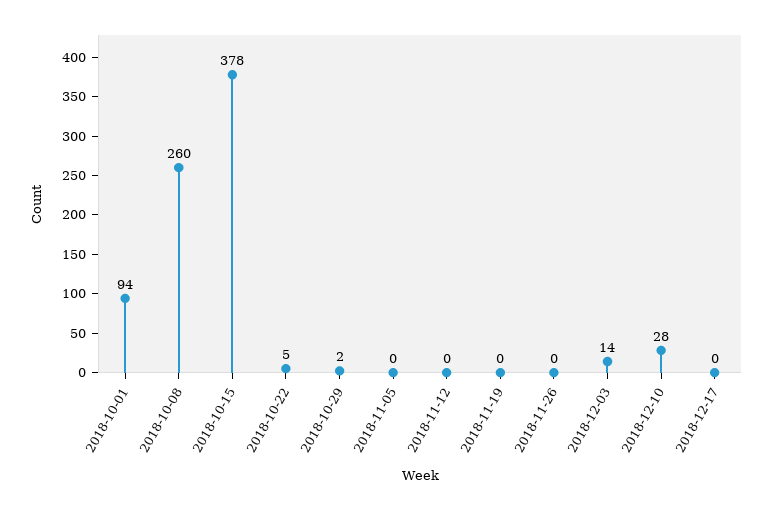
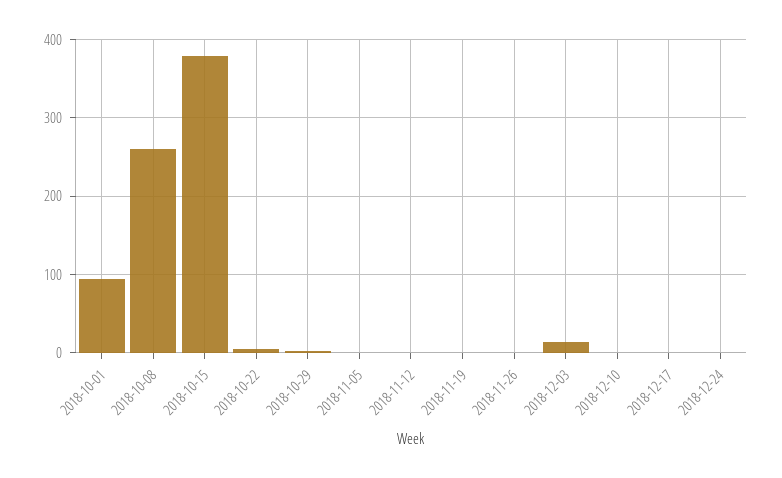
2018-12-10: 28 -> 0
2018-12-24: none -> 0

